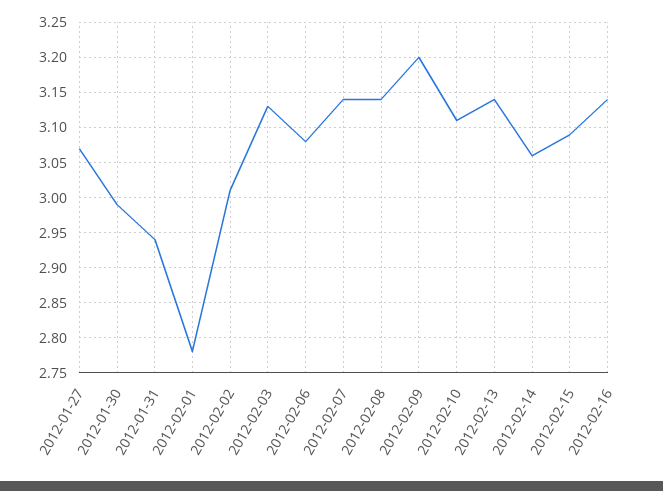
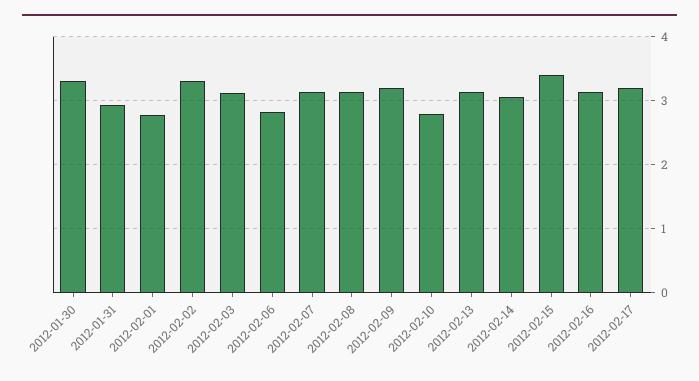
2012-01-27: 3.07 -> none
2012-01-30: 2.99 -> 3.3
2012-02-02: 3.01 -> 3.3
2012-02-06: 3.08 -> 2.8
2012-02-10: 3.11 -> 2.8
2012-02-15: 3.09 -> 3.4
2012-02-17: none -> 3.2

